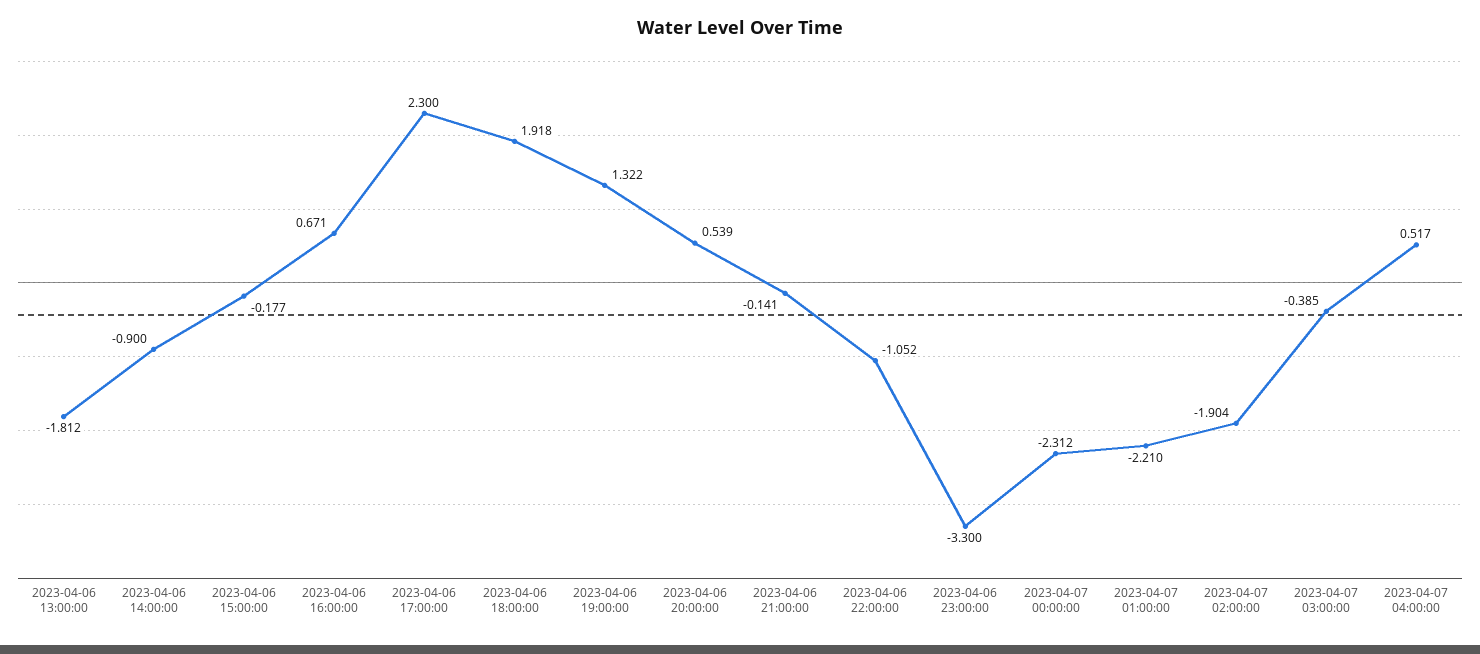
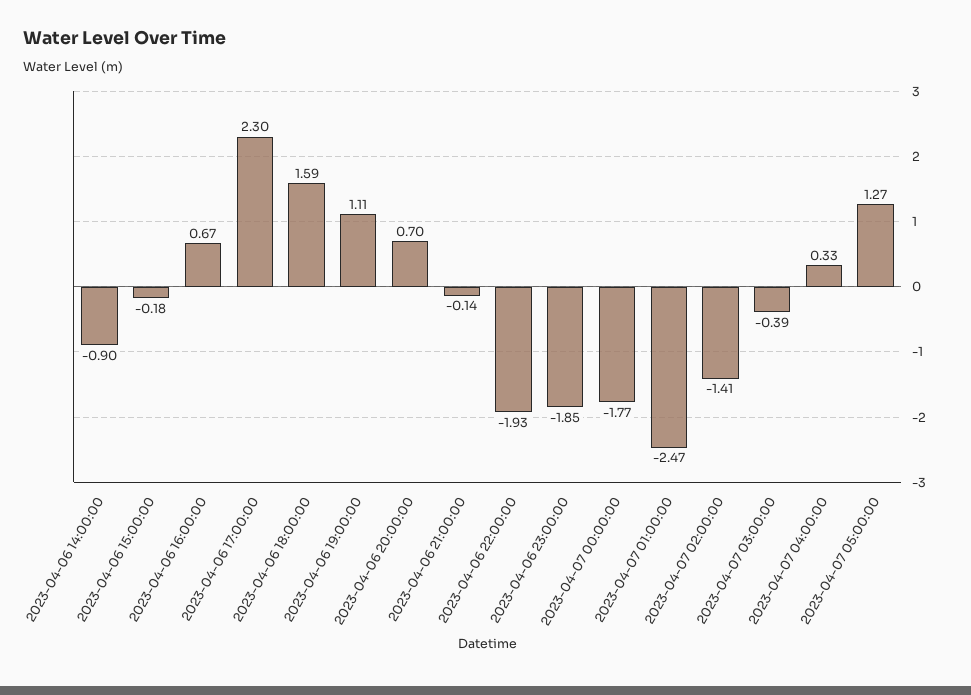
2023-04-06 13:00:00: -1.812 -> none
2023-04-06 18:00:00: 1.918 -> 1.59
2023-04-06 19:00:00: 1.322 -> 1.11
2023-04-06 20:00:00: 0.539 -> 0.7
2023-04-06 22:00:00: -1.052 -> -1.93
2023-04-06 23:00:00: -3.3 -> -1.85
2023-04-07 00:00:00: -2.312 -> -1.77
2023-04-07 01:00:00: -2.21 -> -2.47
2023-04-07 02:00:00: -1.904 -> -1.41
2023-04-07 04:00:00: 0.517 -> 0.33
2023-04-07 05:00:00: none -> 1.27

